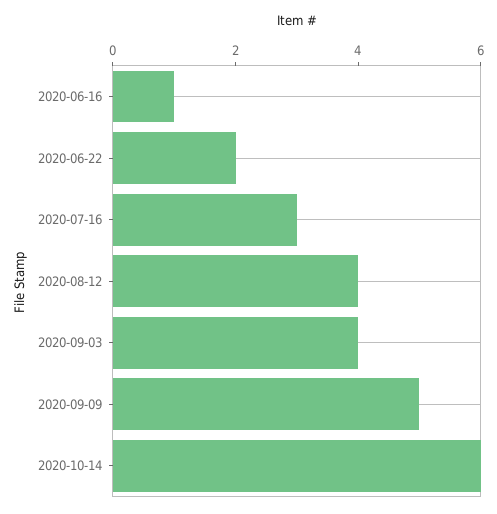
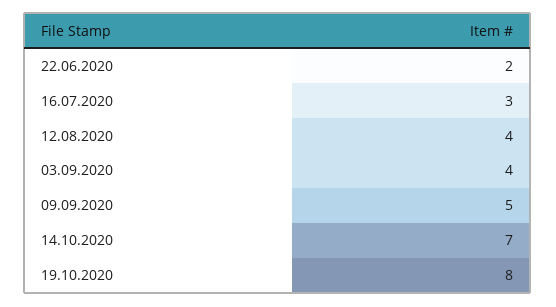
2020-06-16: 1 -> none
2020-10-14: 6 -> 7
19.10.2020: none -> 8

